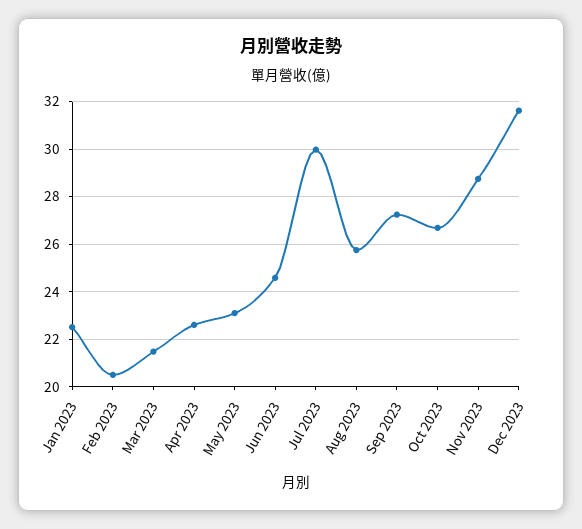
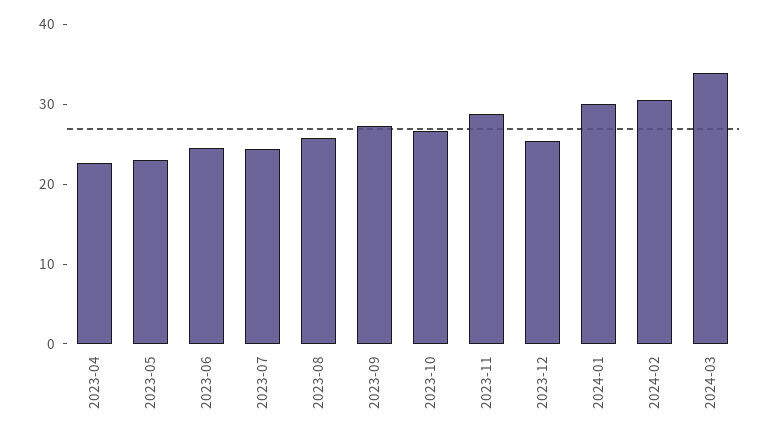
Jan 2023: 22.5 -> none
Feb 2023: 20.5 -> none
Mar 2023: 21.5 -> none
Jul 2023: 30 -> 24
Dec 2023: 31.5 -> 26
2024-01: none -> 30
2024-02: none -> 30
2024-03: none -> 34

